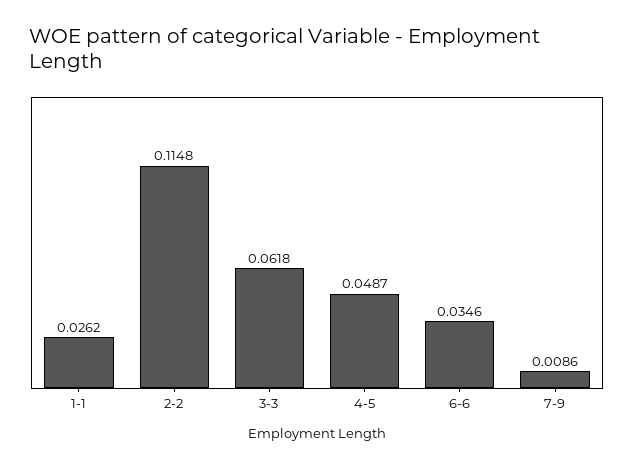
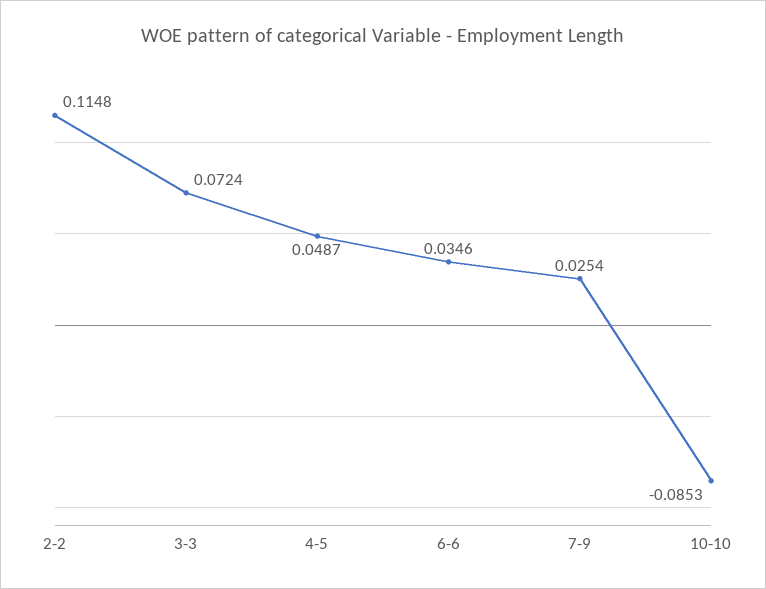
1-1: 0.0262 -> none
3-3: 0.0618 -> 0.0724
7-9: 0.0086 -> 0.0254
10-10: none -> -0.0853

